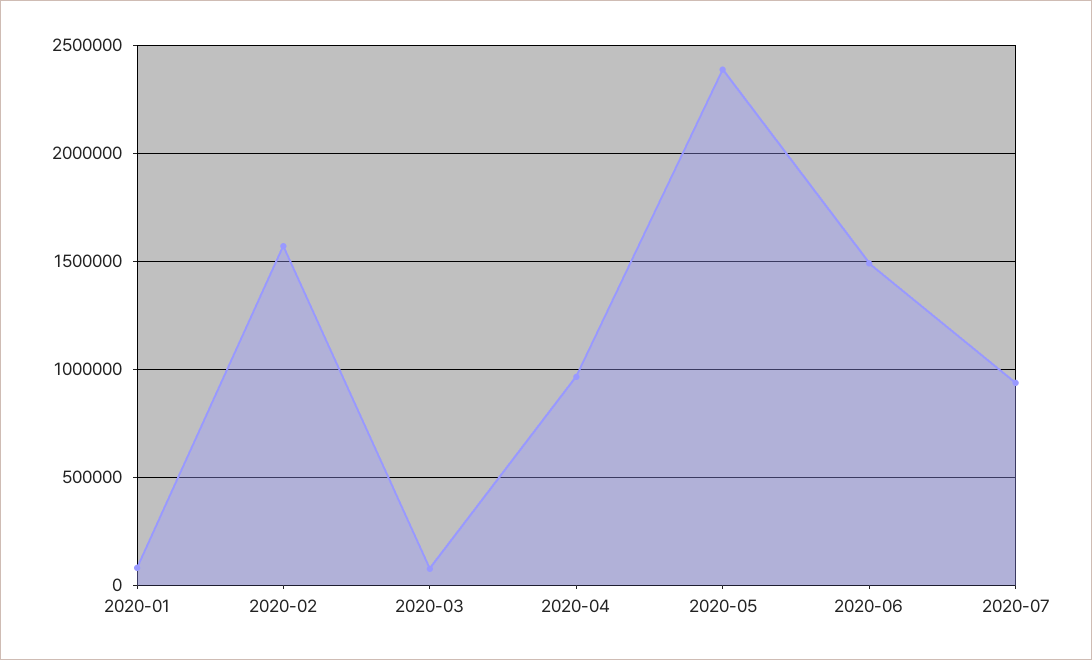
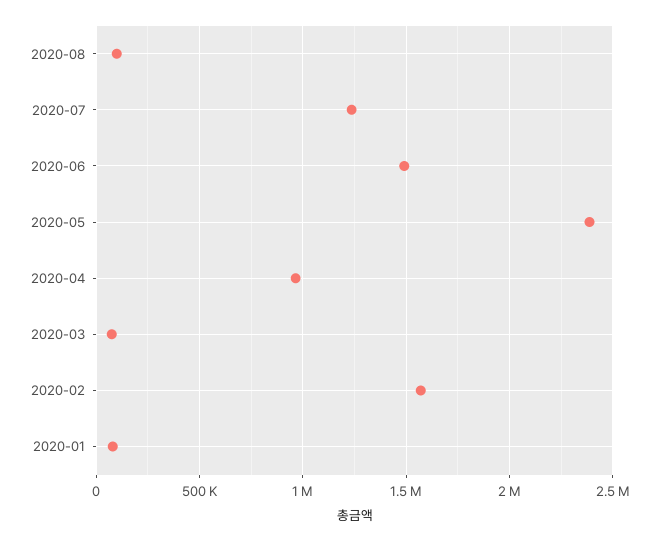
2020-07: 950000 -> 1250000
2020-08: none -> 100000

